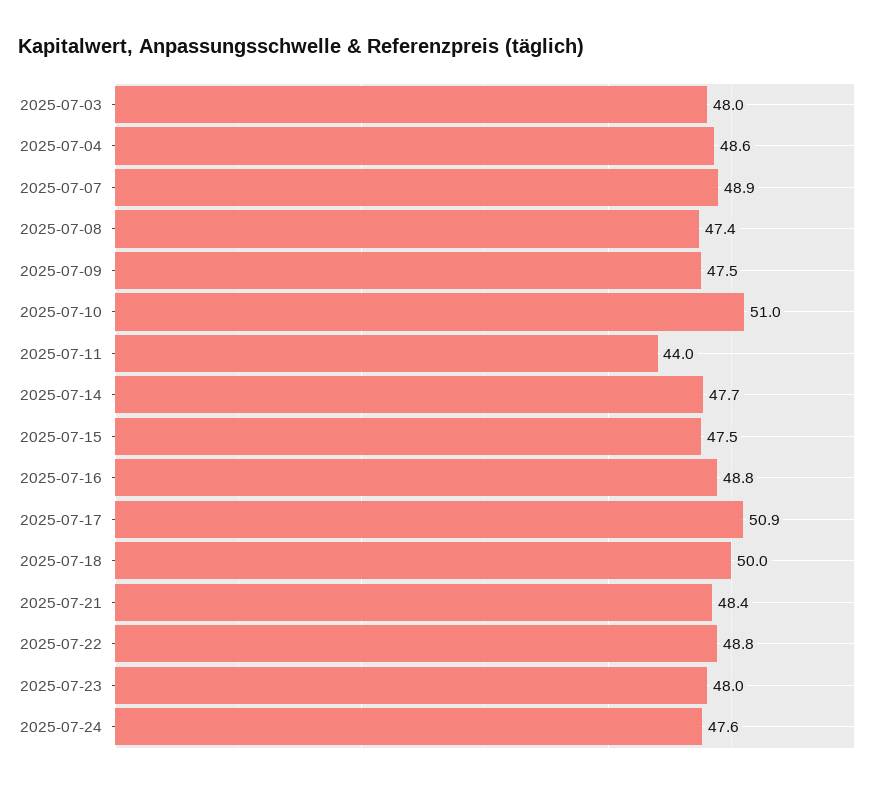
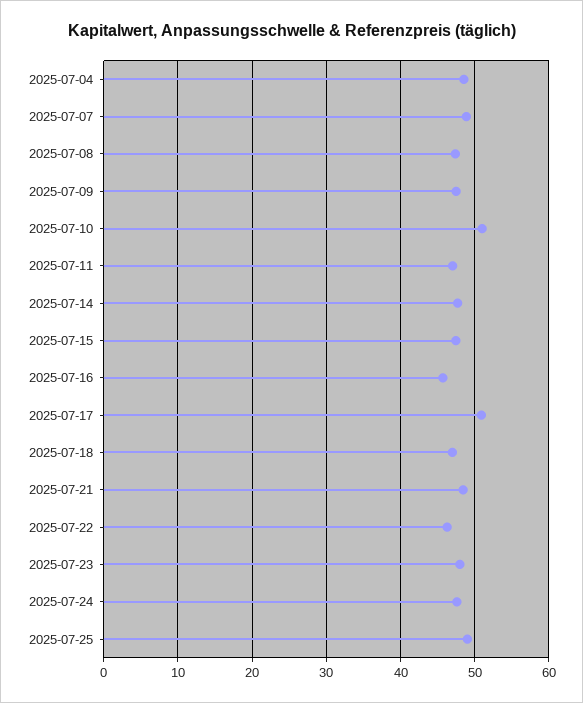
2025-07-03: 48 -> none
2025-07-11: 44 -> 47
2025-07-16: 48.8 -> 46
2025-07-18: 50 -> 47
2025-07-22: 48.8 -> 46
2025-07-25: none -> 49

